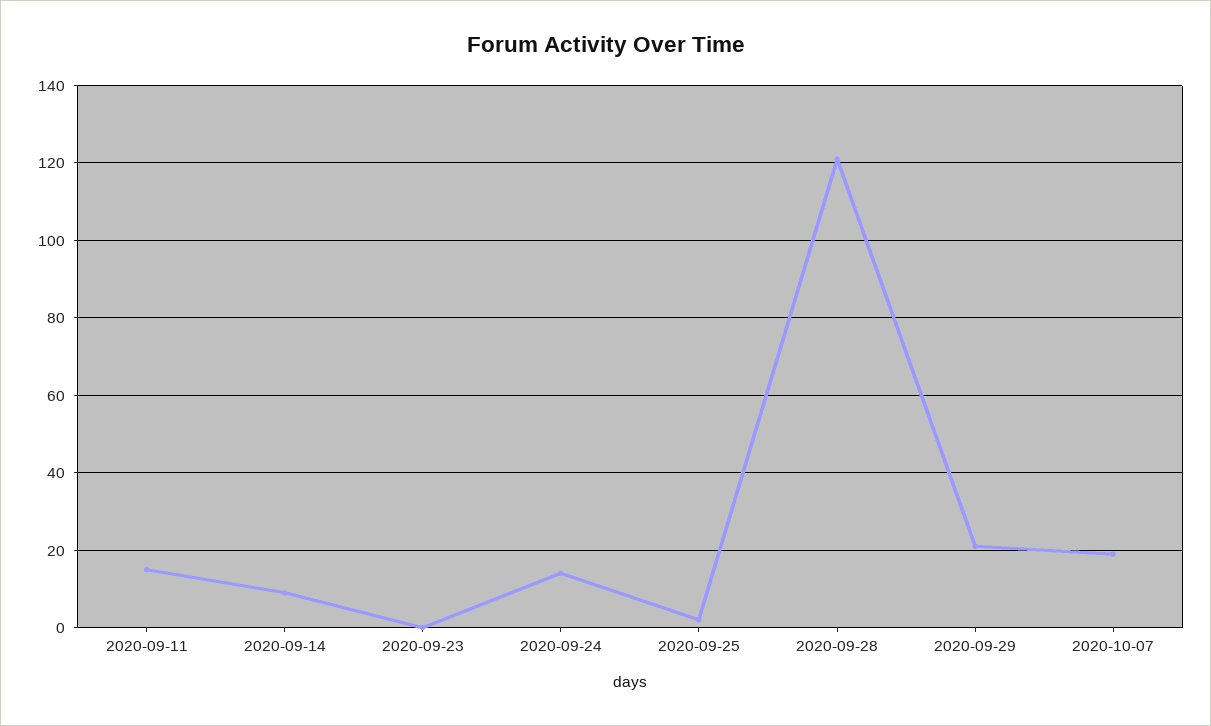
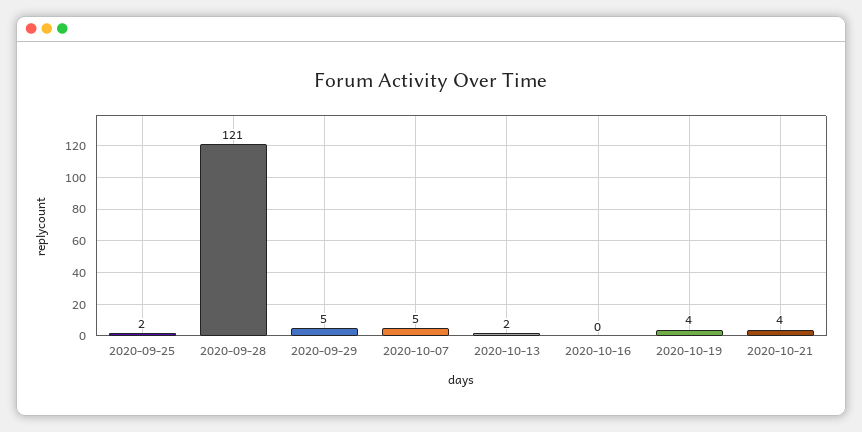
2020-09-11: 15 -> none
2020-09-14: 10 -> none
2020-09-23: 0 -> none
2020-09-24: 15 -> none
2020-09-29: 20 -> 5
2020-10-07: 20 -> 5
2020-10-13: none -> 2
2020-10-16: none -> 0
2020-10-19: none -> 4
2020-10-21: none -> 4

